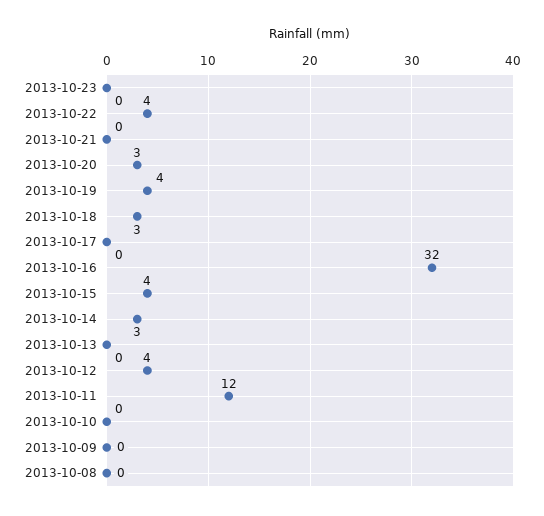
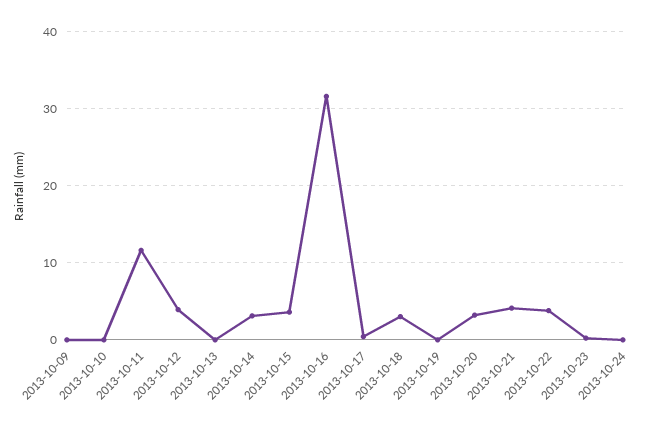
2013-10-21: 0 -> 4
2013-10-19: 4 -> 0
2013-10-08: 0 -> none
2013-10-24: none -> 0

